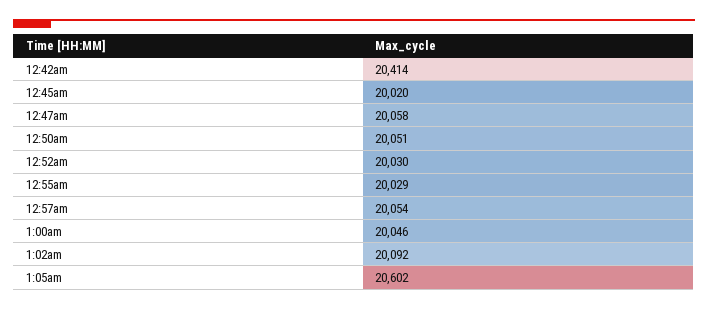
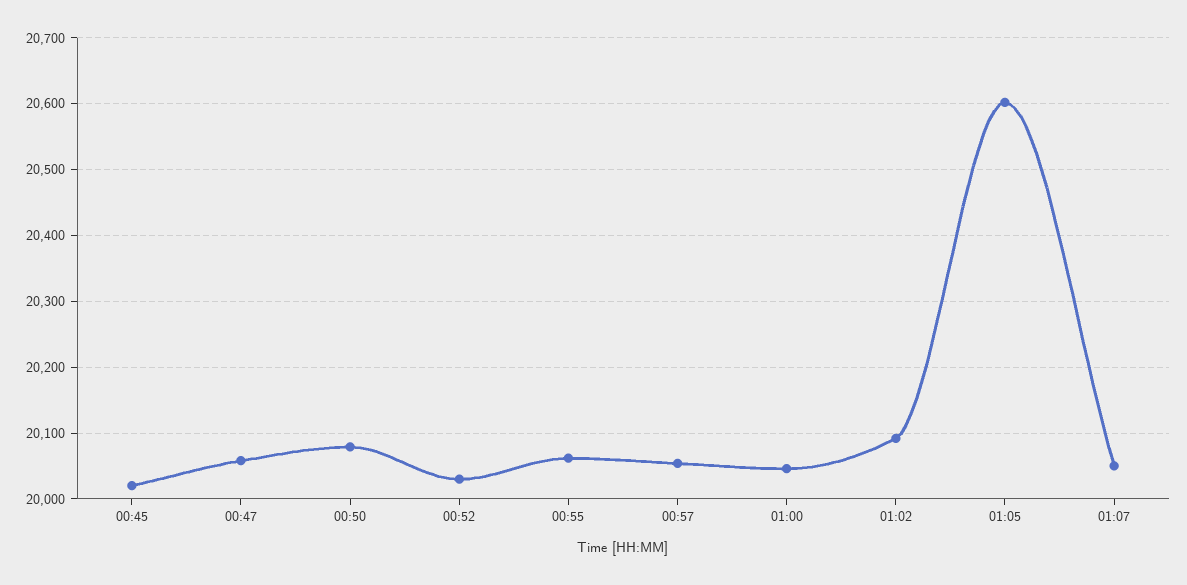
12:42am: 20414 -> none
12:50am: 20051 -> 20080
12:55am: 20029 -> 20060
01:07: none -> 20050

